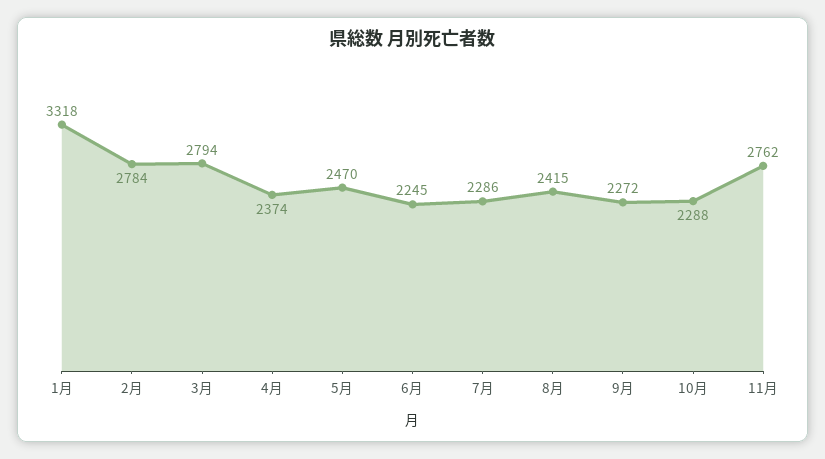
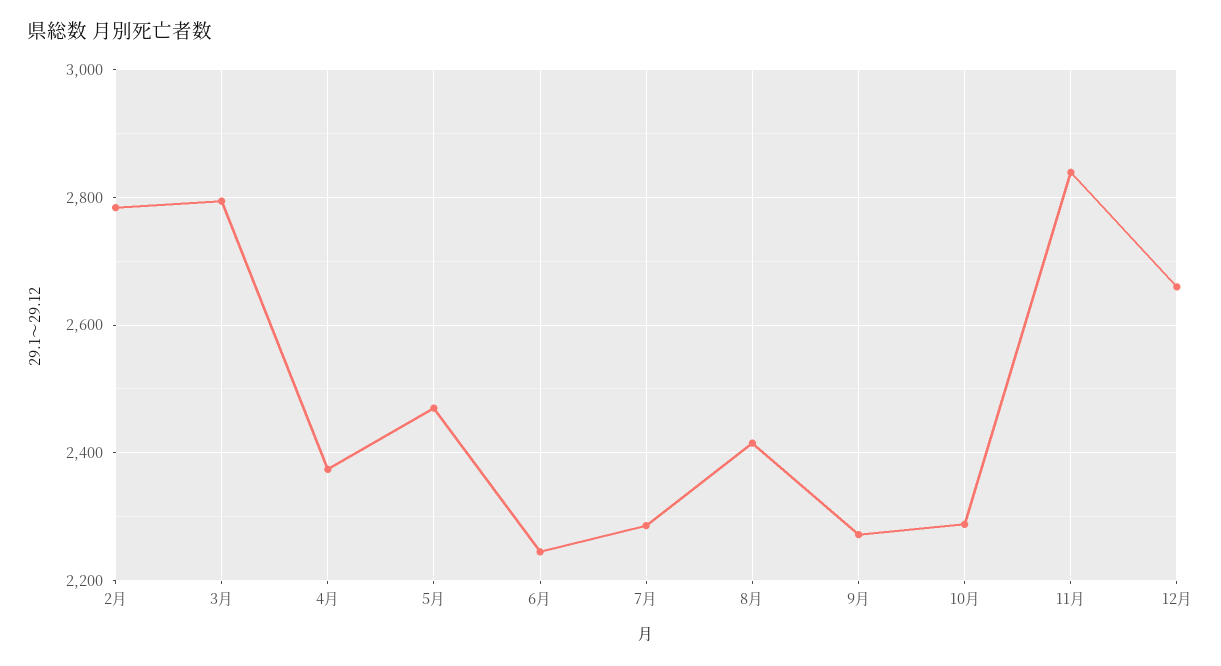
1月: 3318 -> none
11月: 2762 -> 2840
12月: none -> 2660

